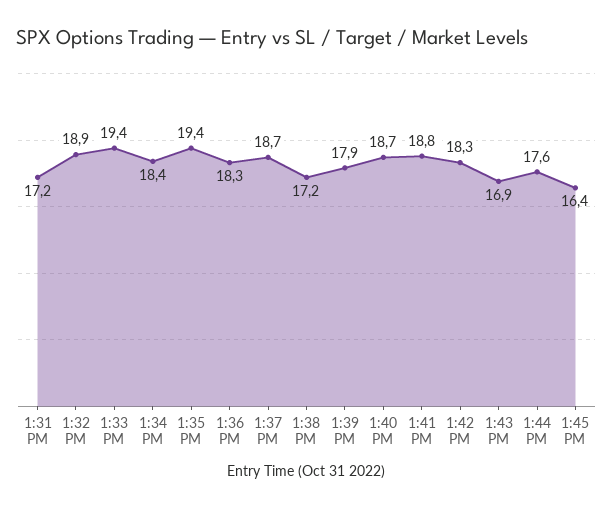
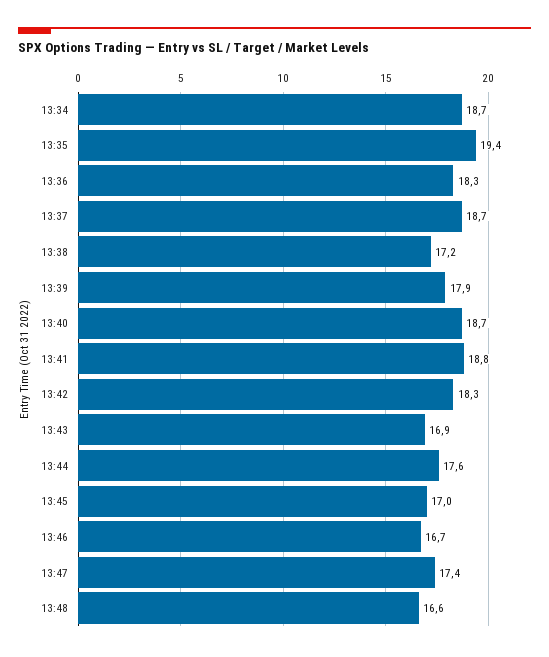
1:31 PM: 17.2 -> none
1:32 PM: 18.9 -> none
1:33 PM: 19.4 -> none
1:34 PM: 18.4 -> 18.7
1:45 PM: 16.4 -> 17
13:46: none -> 16.7
13:47: none -> 17.4
13:48: none -> 16.6

